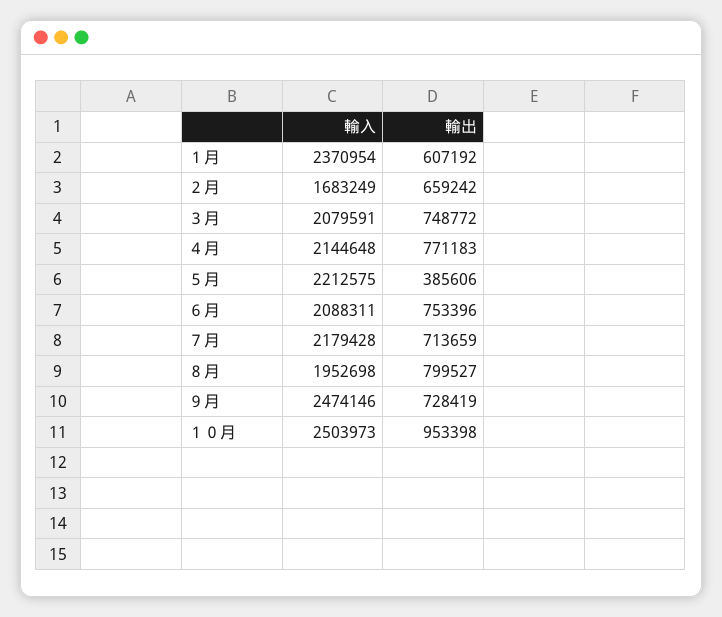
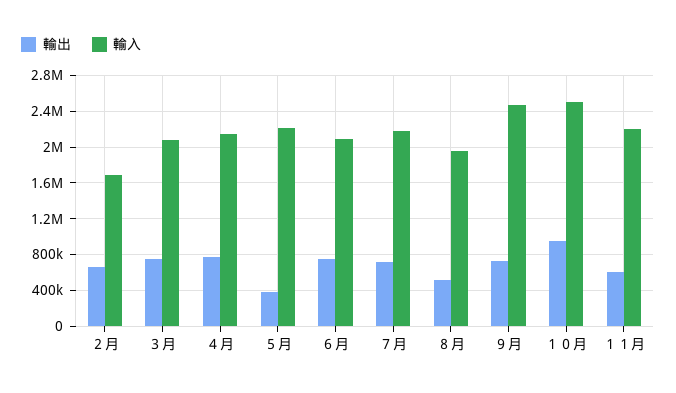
輸入, １月: 2370954 -> none
輸出, １月: 607192 -> none
輸出, ８月: 799527 -> 500000
輸出, １１月: none -> 600000
輸入, １１月: none -> 2200000

